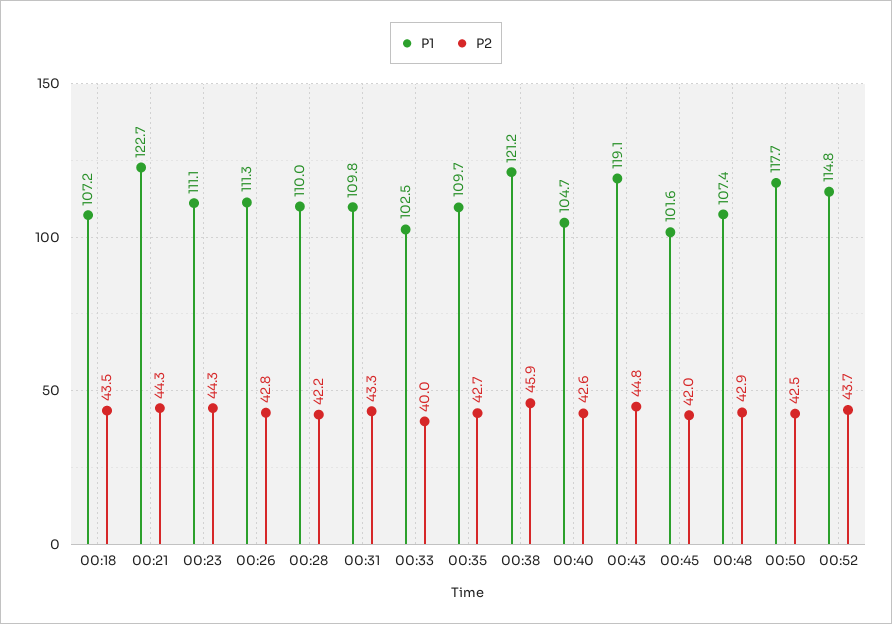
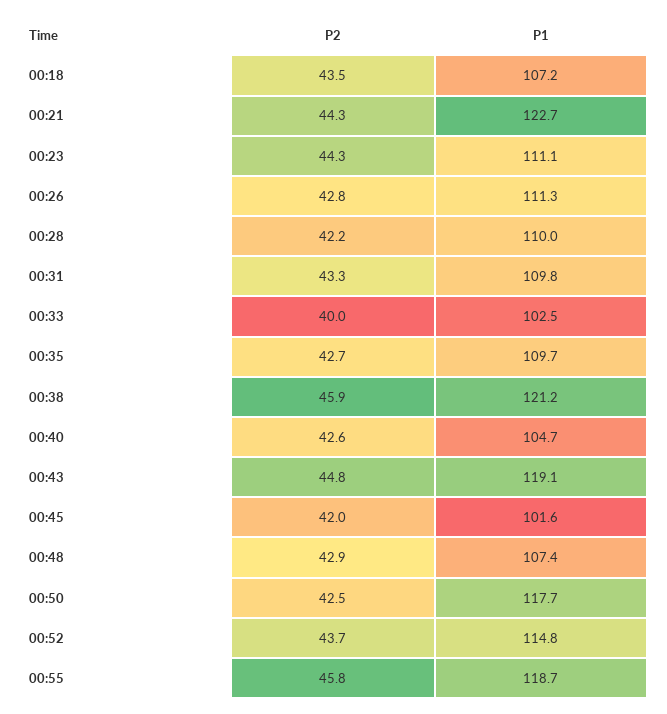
P2, 00:55: none -> 45.8
P1, 00:55: none -> 118.7

